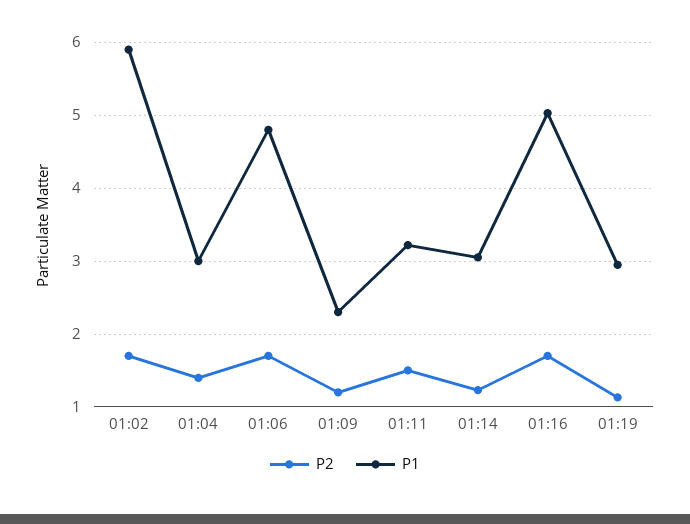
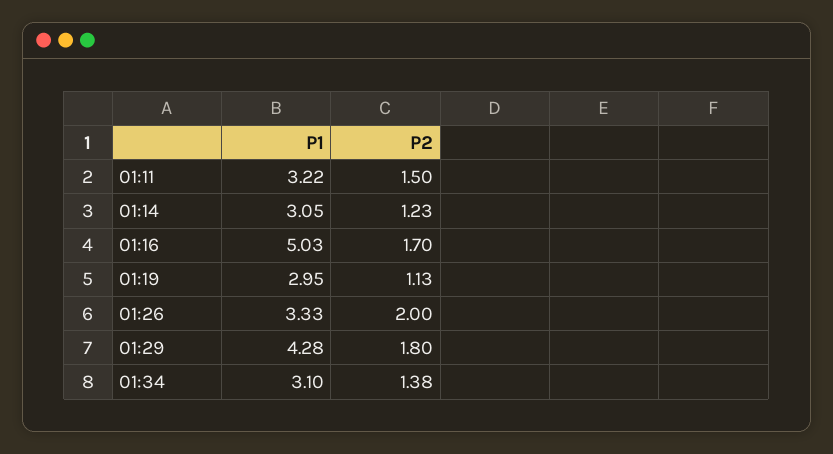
P2, 01:02: 1.7 -> none
P1, 01:02: 5.9 -> none
P2, 01:04: 1.4 -> none
P1, 01:04: 3 -> none
P2, 01:06: 1.7 -> none
P1, 01:06: 4.8 -> none
P2, 01:09: 1.2 -> none
P1, 01:09: 2.3 -> none
P1, 01:26: none -> 3.33
P2, 01:26: none -> 2
P1, 01:29: none -> 4.28
P2, 01:29: none -> 1.8
P1, 01:34: none -> 3.1
P2, 01:34: none -> 1.38

